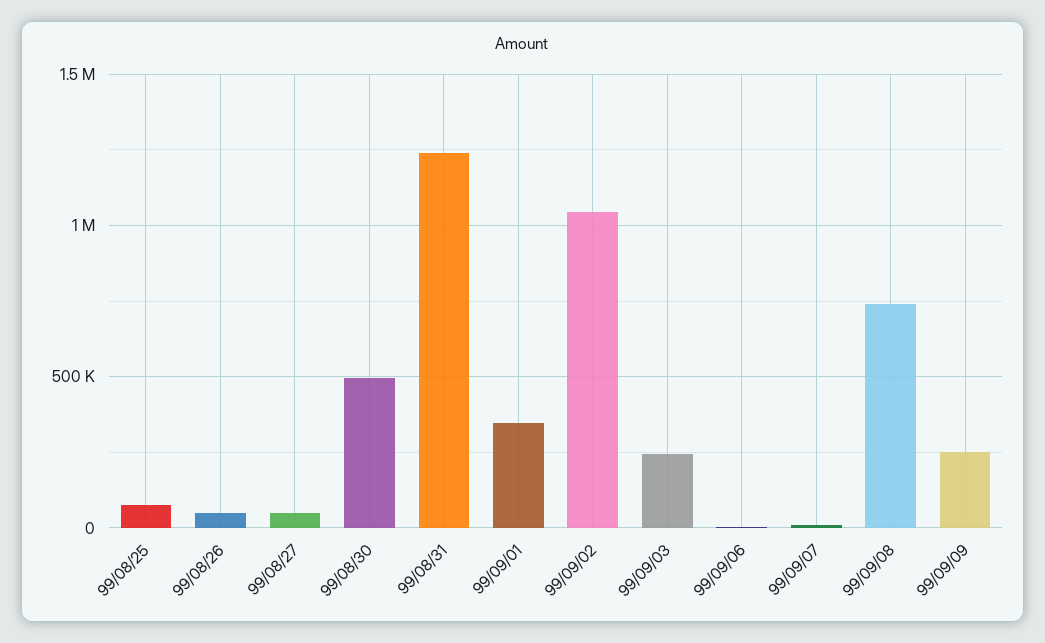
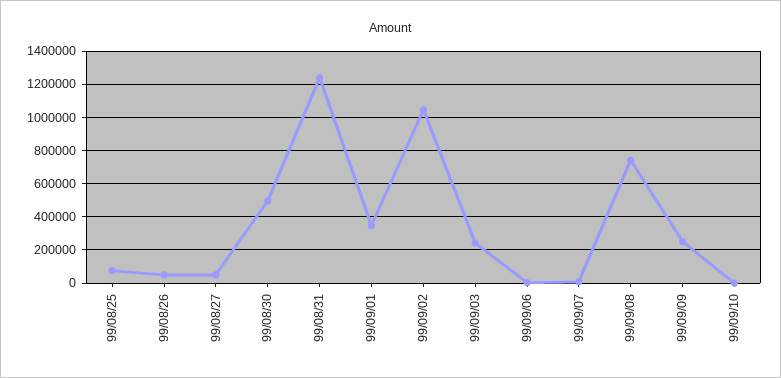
99/09/10: none -> 0

